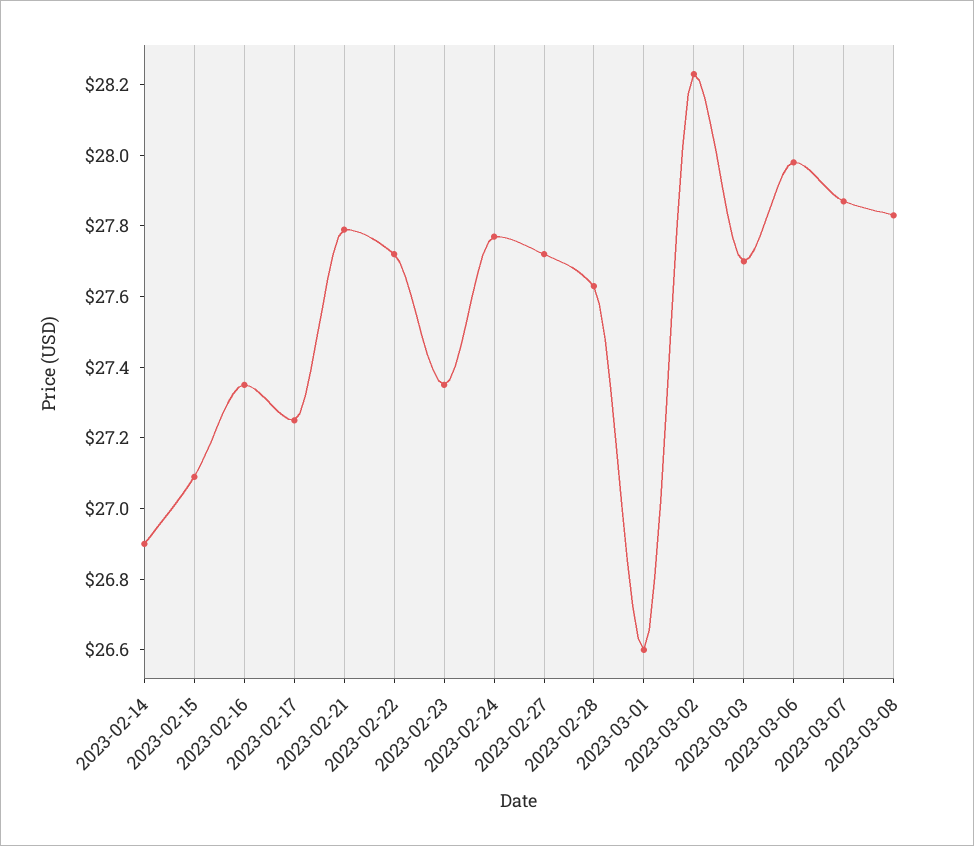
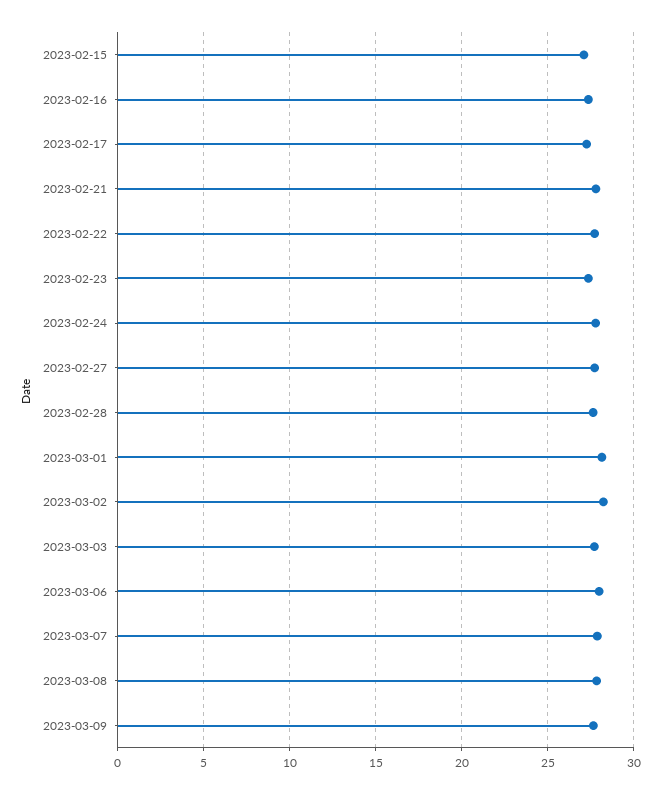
2023-02-14: 26.9 -> none
2023-03-01: 26.6 -> 28
2023-03-09: none -> 27.5

